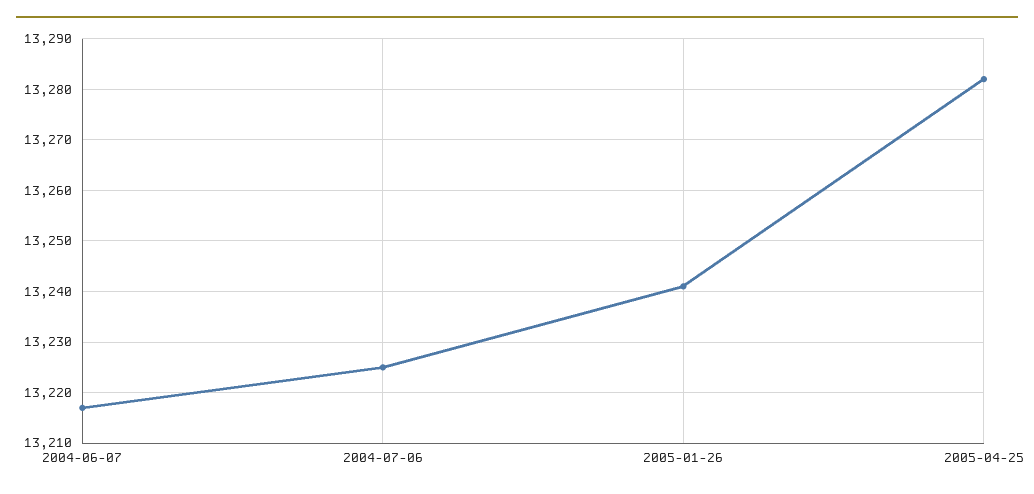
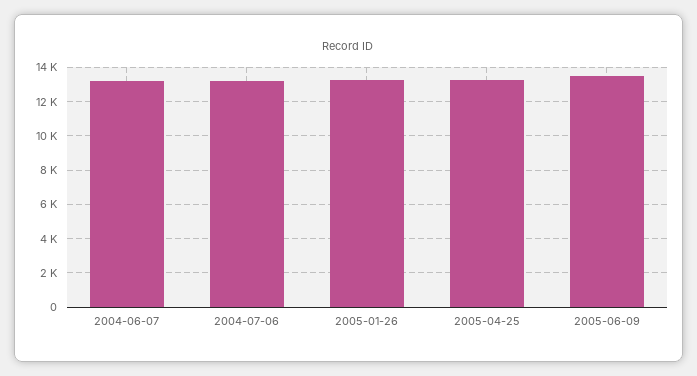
2005-06-09: none -> 13500

